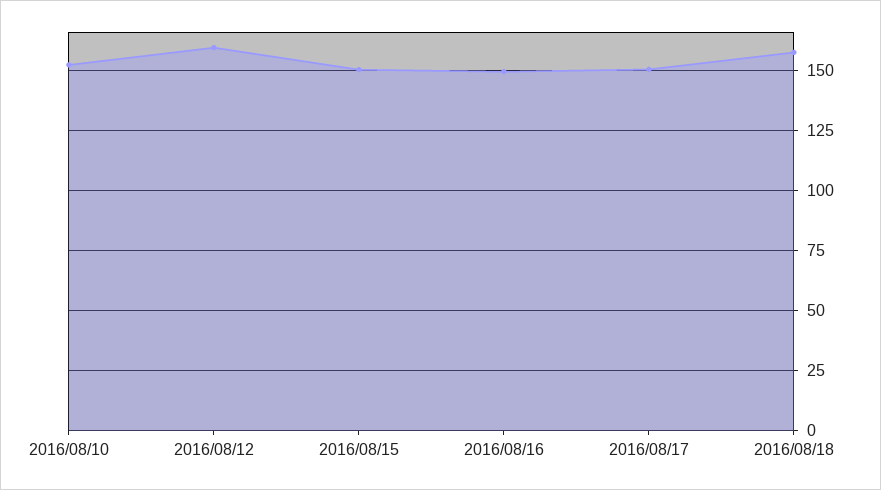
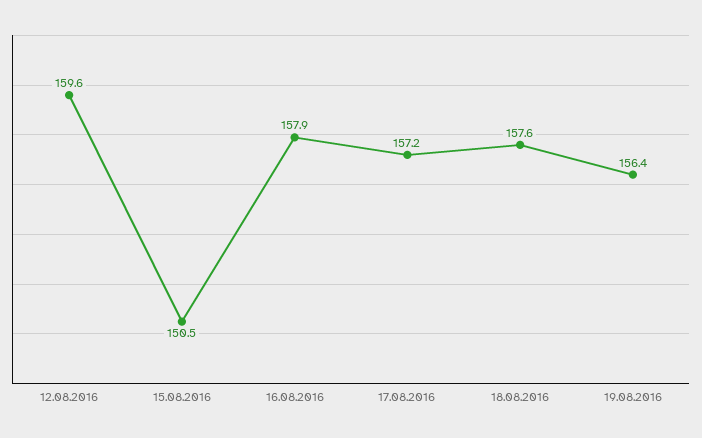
2016/08/10: 152.5 -> none
2016/08/16: 150 -> 157.9
2016/08/17: 150 -> 157.2
19.08.2016: none -> 156.4

